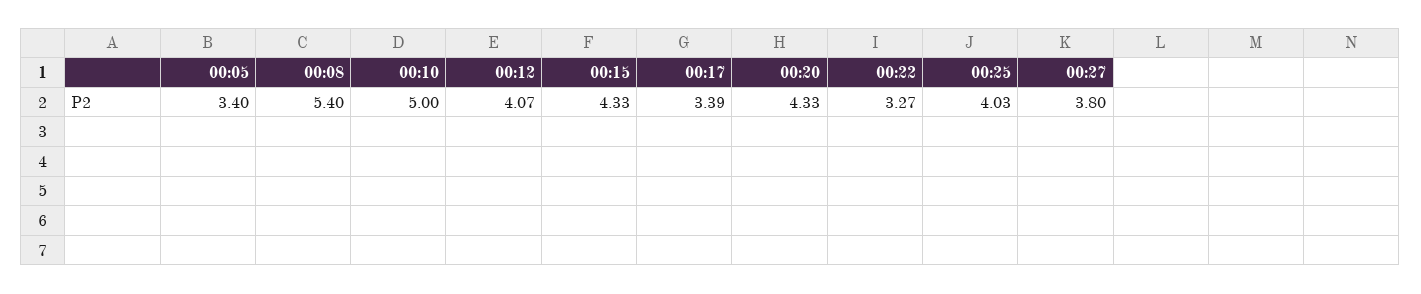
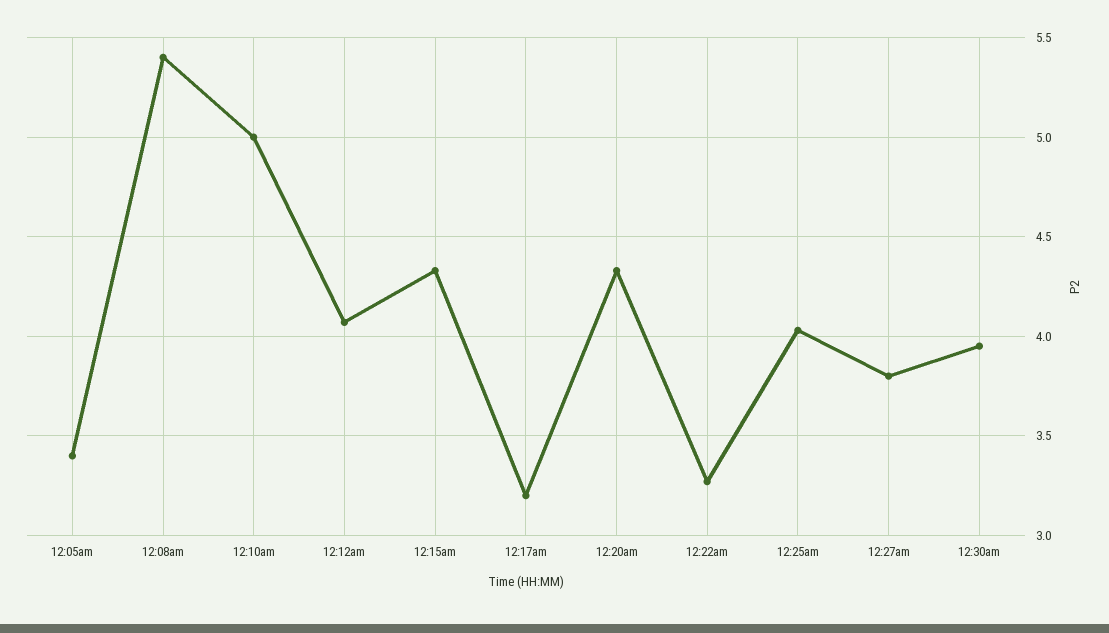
00:17: 3.39 -> 3.2
12:30am: none -> 3.95

